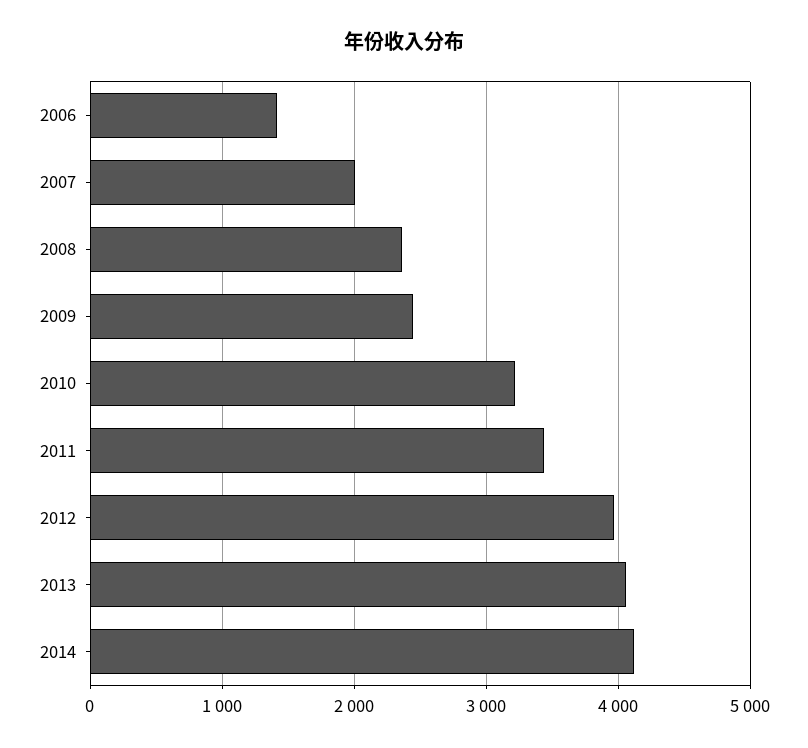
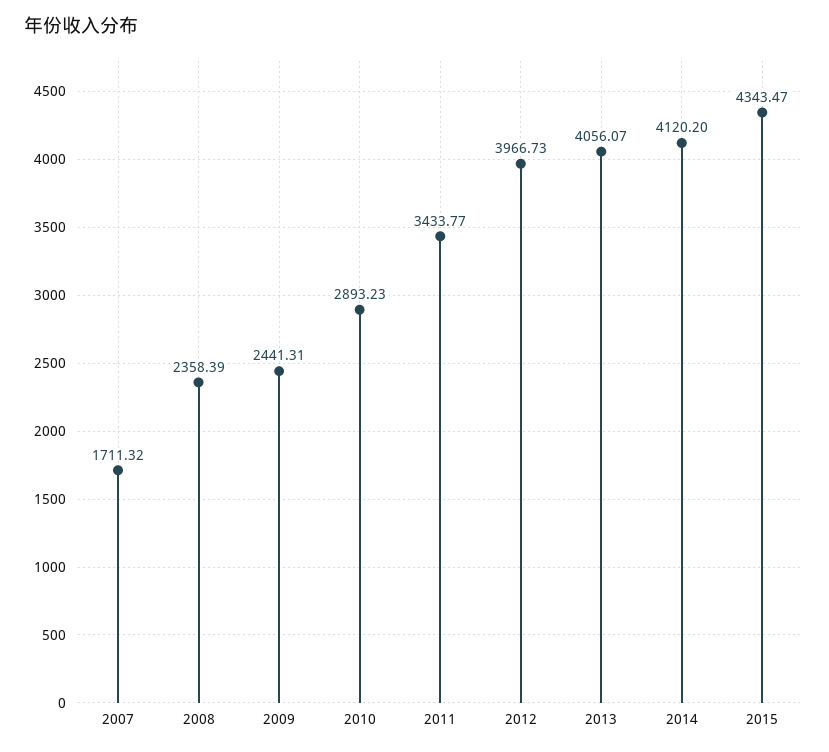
2006: 1400 -> none
2007: 2000 -> 1711.32
2010: 3200 -> 2893.23
2015: none -> 4343.47

